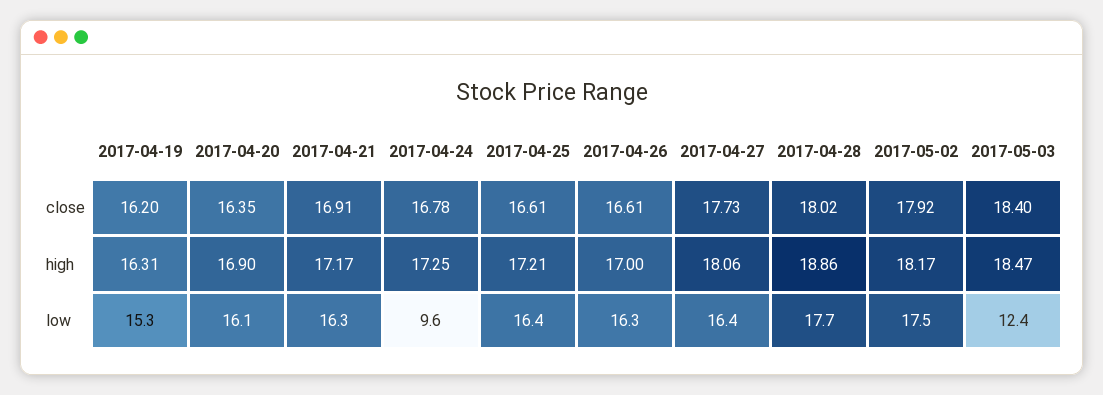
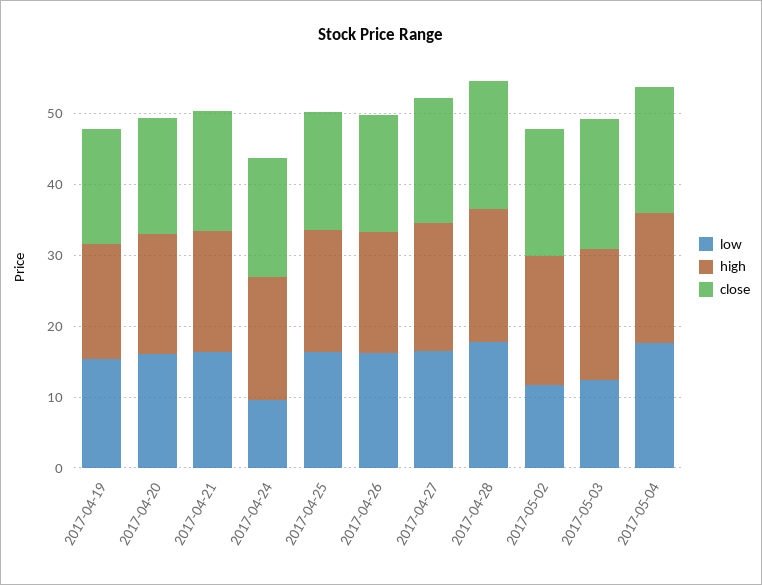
low, 2017-05-02: 17.5 -> 12
low, 2017-05-04: none -> 18
high, 2017-05-04: none -> 18
close, 2017-05-04: none -> 18

